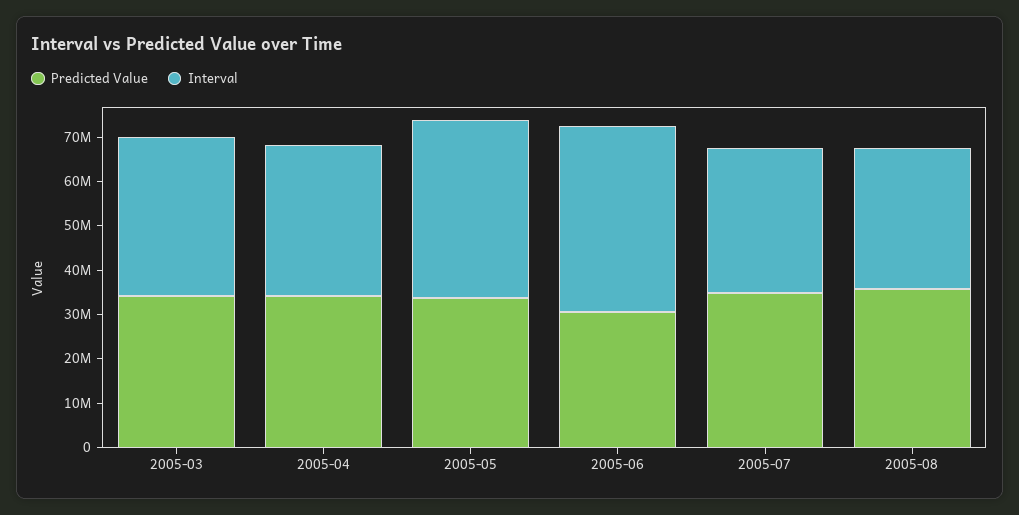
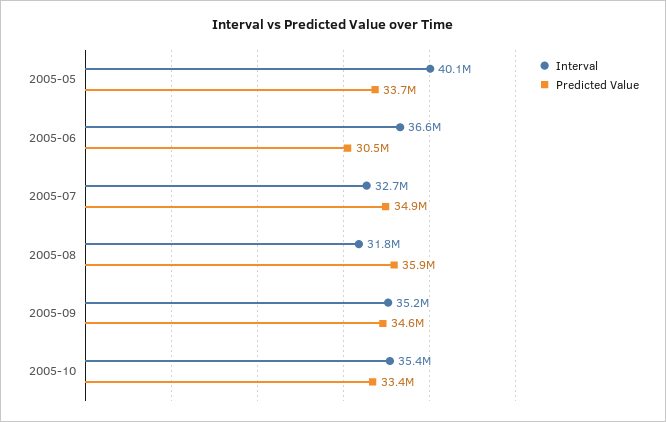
Predicted Value, 2005-03: 34000000 -> none
Interval, 2005-03: 36000000 -> none
Predicted Value, 2005-04: 34000000 -> none
Interval, 2005-04: 34000000 -> none
Interval, 2005-06: 42000000 -> 36600000
Interval, 2005-09: none -> 35200000
Predicted Value, 2005-09: none -> 34600000
Interval, 2005-10: none -> 35400000
Predicted Value, 2005-10: none -> 33400000

